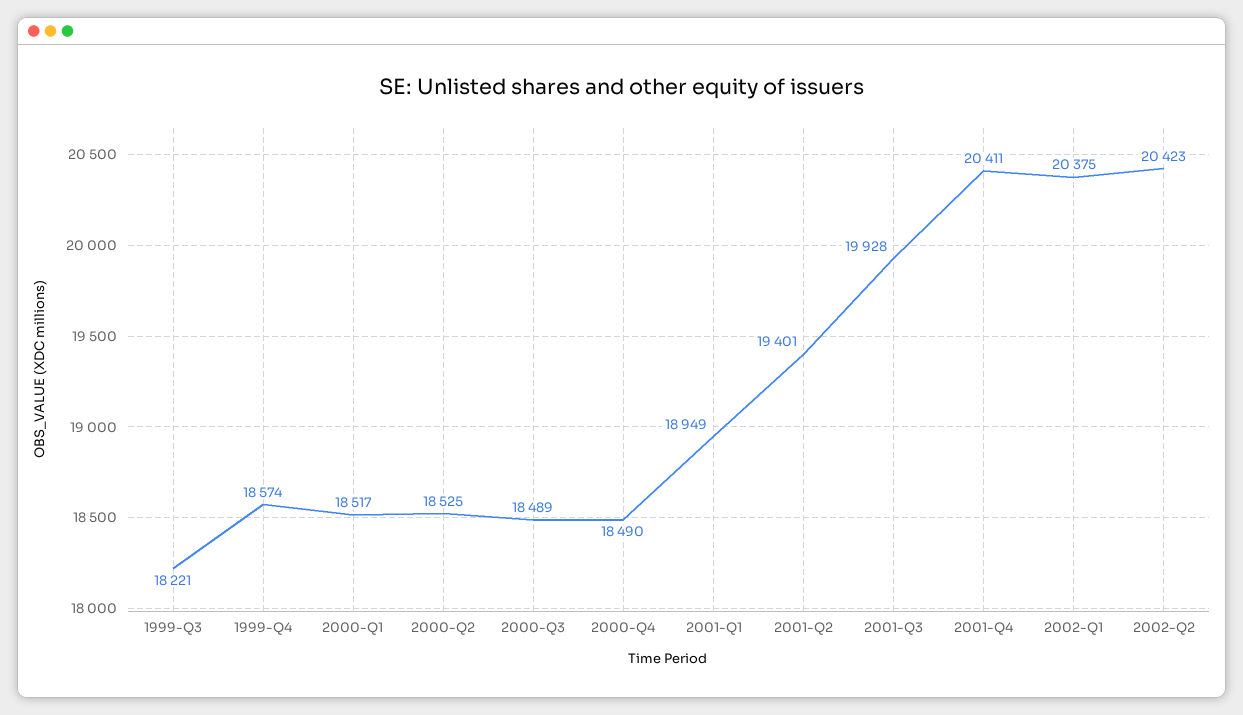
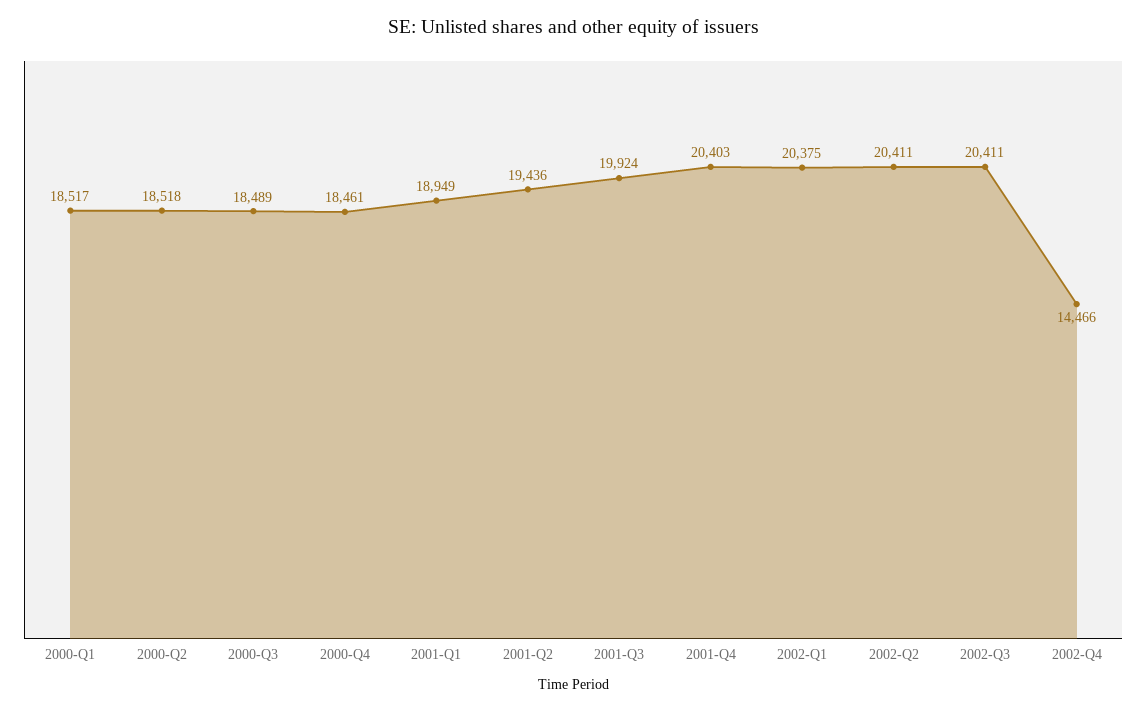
1999-Q3: 18221 -> none
1999-Q4: 18574 -> none
2000-Q2: 18525 -> 18518
2000-Q4: 18490 -> 18461
2001-Q2: 19401 -> 19436
2001-Q3: 19928 -> 19924
2001-Q4: 20411 -> 20403
2002-Q2: 20423 -> 20411
2002-Q3: none -> 20411
2002-Q4: none -> 14466

